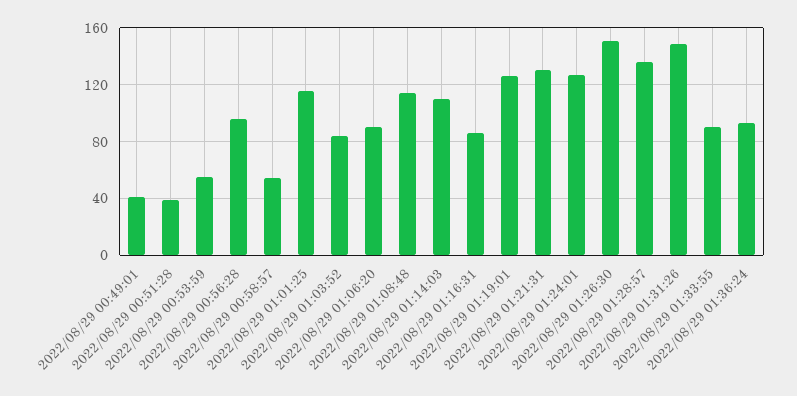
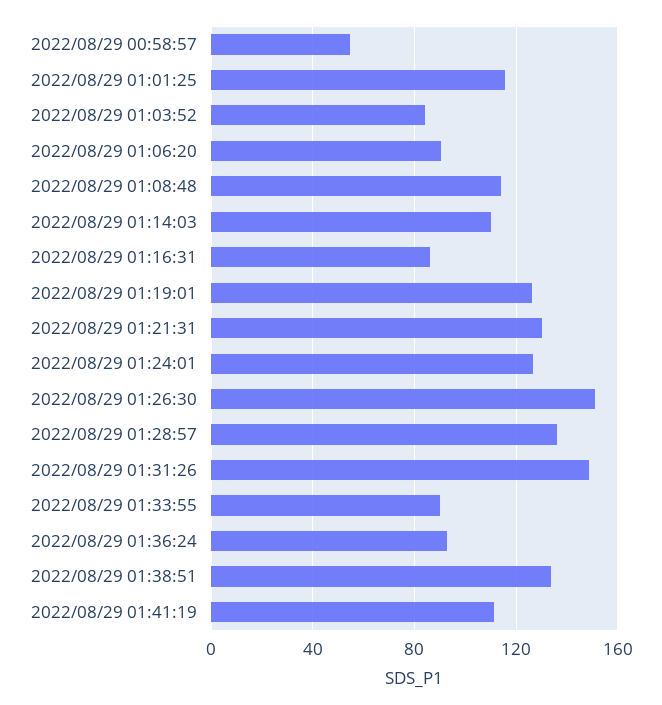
2022/08/29 00:49:01: 40 -> none
2022/08/29 00:51:28: 40 -> none
2022/08/29 00:53:59: 55 -> none
2022/08/29 00:56:28: 95 -> none
2022/08/29 01:38:51: none -> 135
2022/08/29 01:41:19: none -> 110

